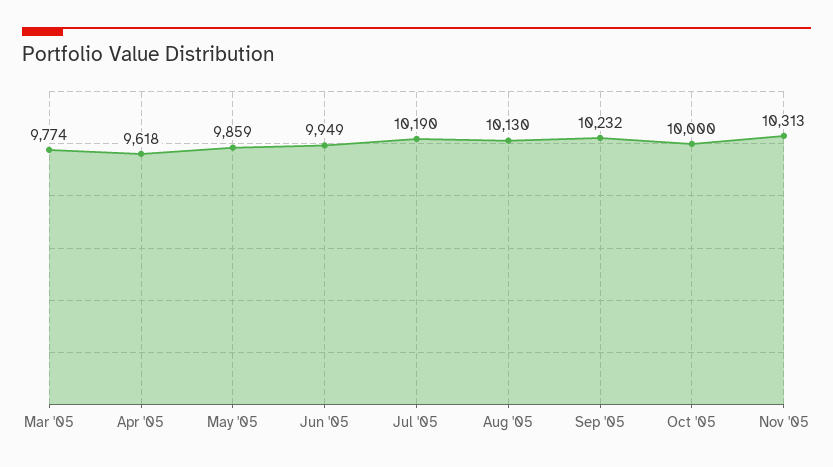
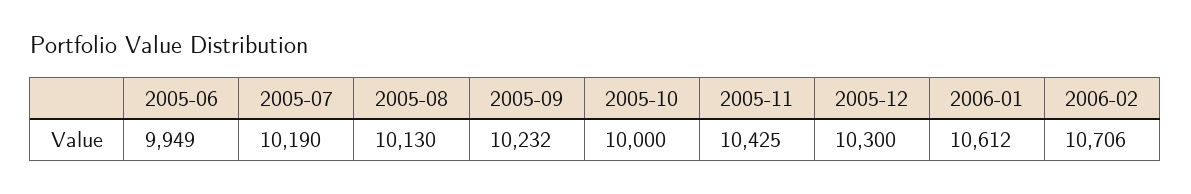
Mar '05: 9774 -> none
Apr '05: 9618 -> none
May '05: 9859 -> none
Nov '05: 10313 -> 10425
2005-12: none -> 10300
2006-01: none -> 10612
2006-02: none -> 10706

